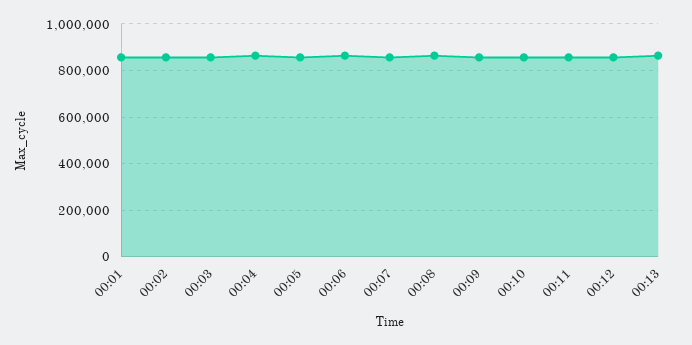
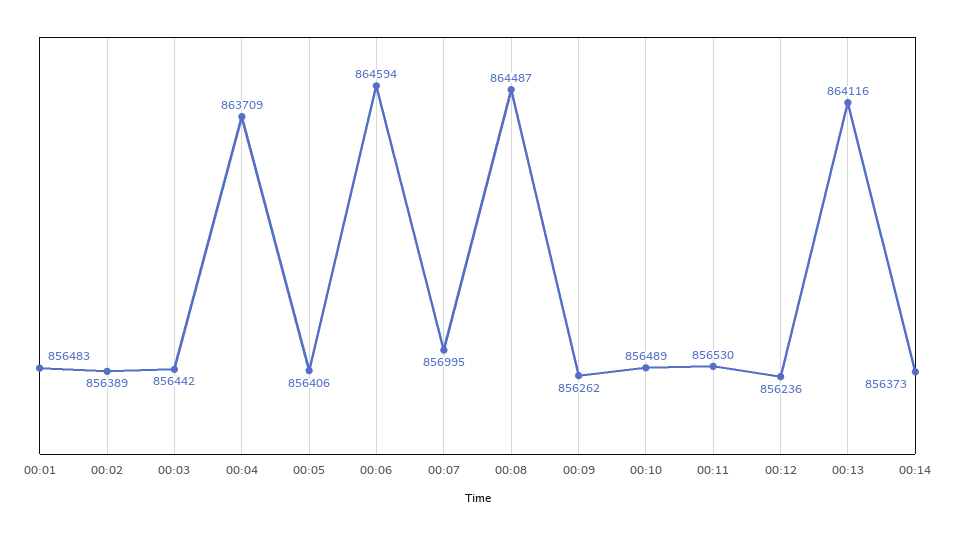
00:14: none -> 856373

